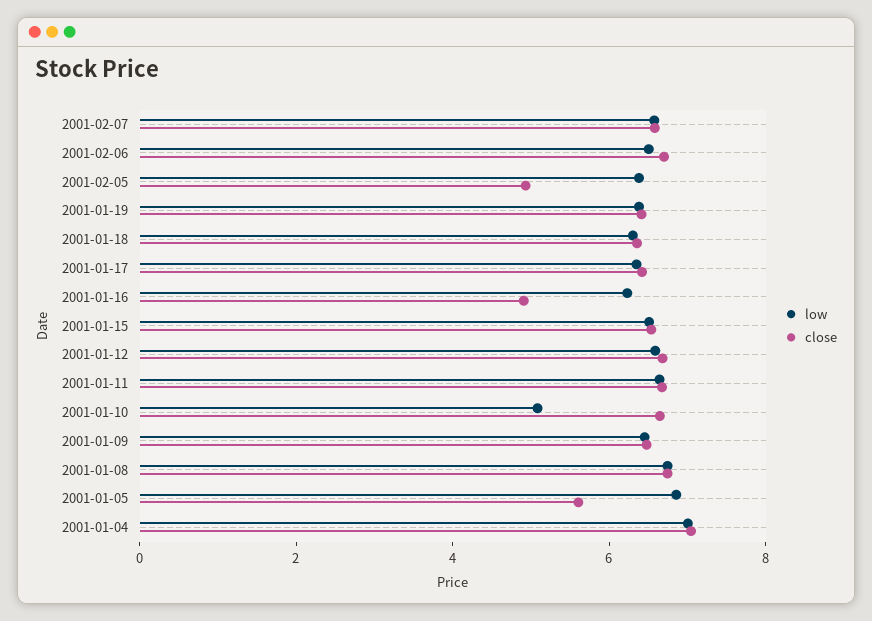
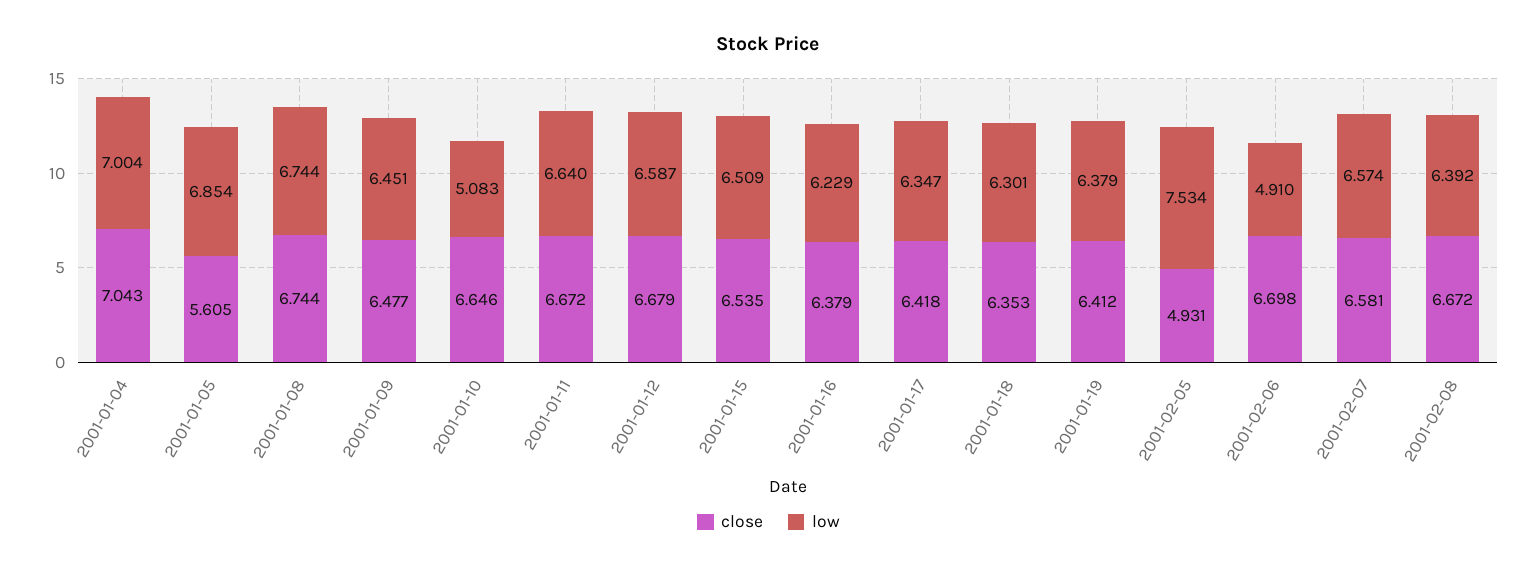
low, 2001-02-06: 6.5 -> 4.91
low, 2001-02-05: 6.5 -> 7.534
close, 2001-01-16: 5 -> 6.379
close, 2001-02-08: none -> 6.672
low, 2001-02-08: none -> 6.392

